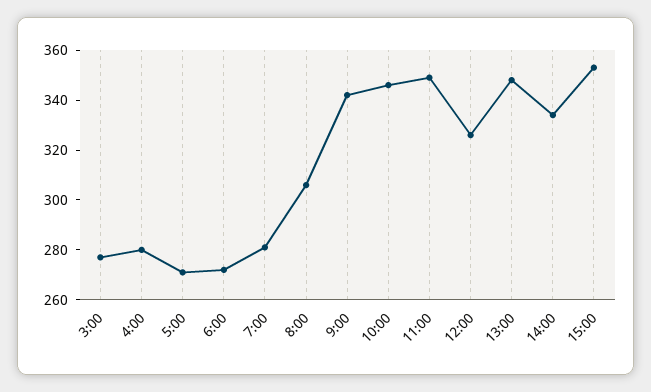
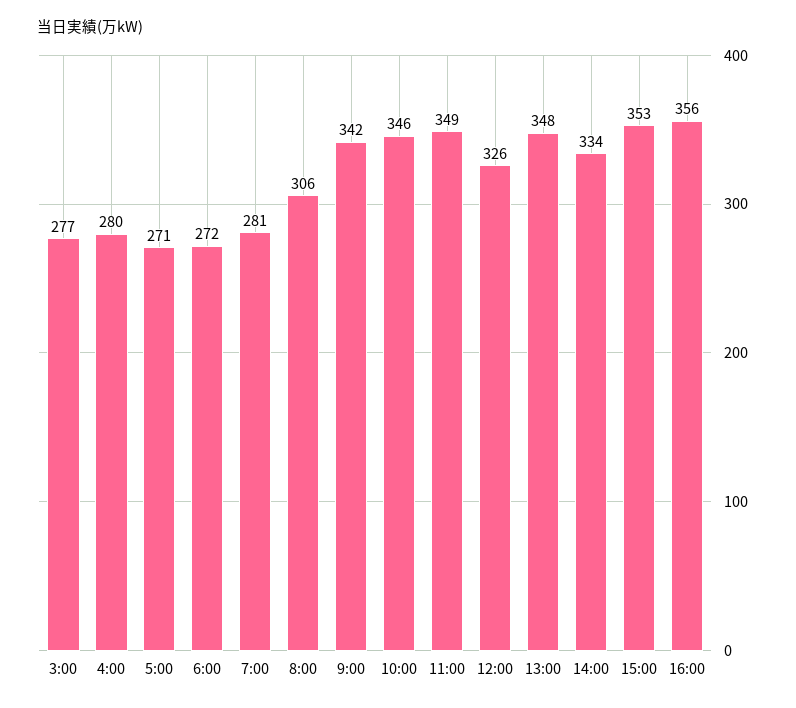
16:00: none -> 356

